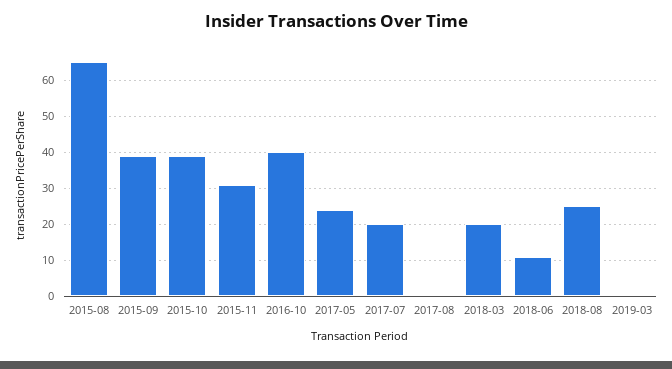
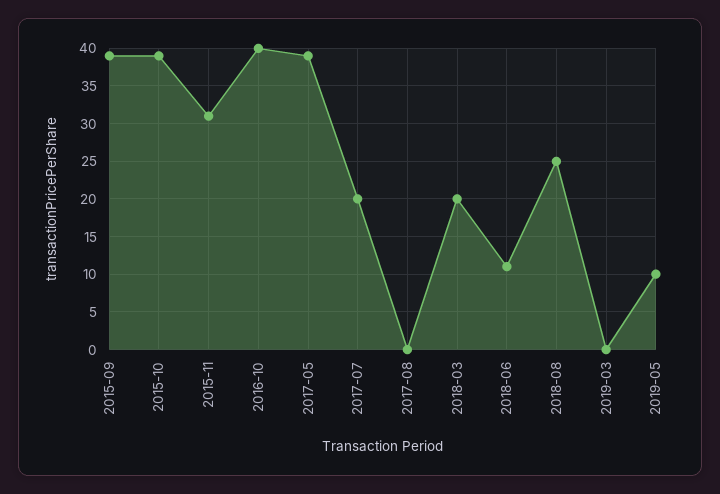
2015-08: 65 -> none
2017-05: 25 -> 39
2019-05: none -> 10

